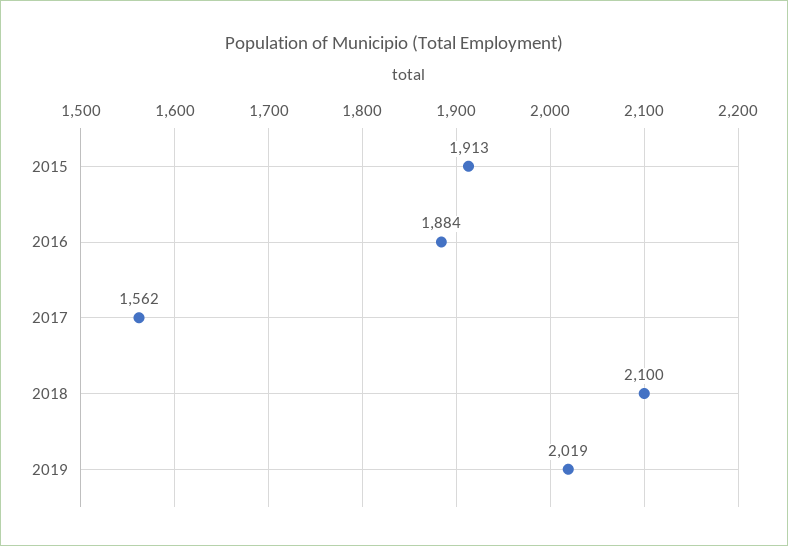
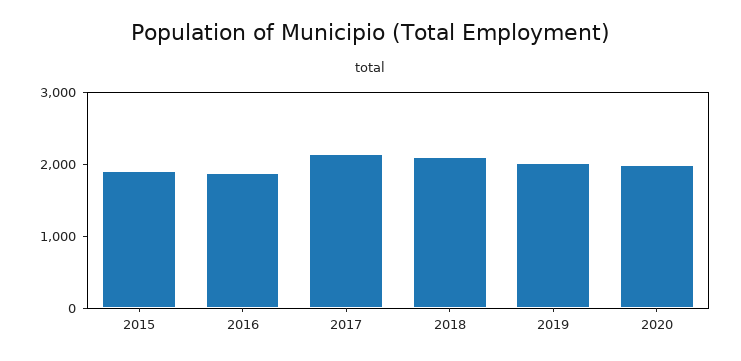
2017: 1562 -> 2200
2020: none -> 2000

